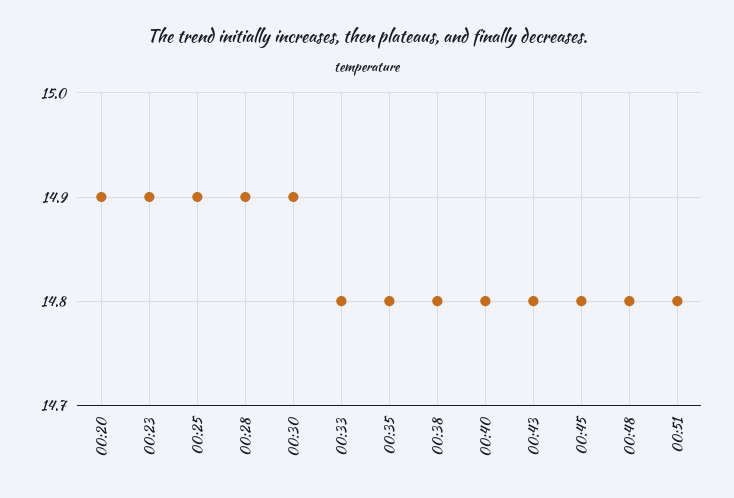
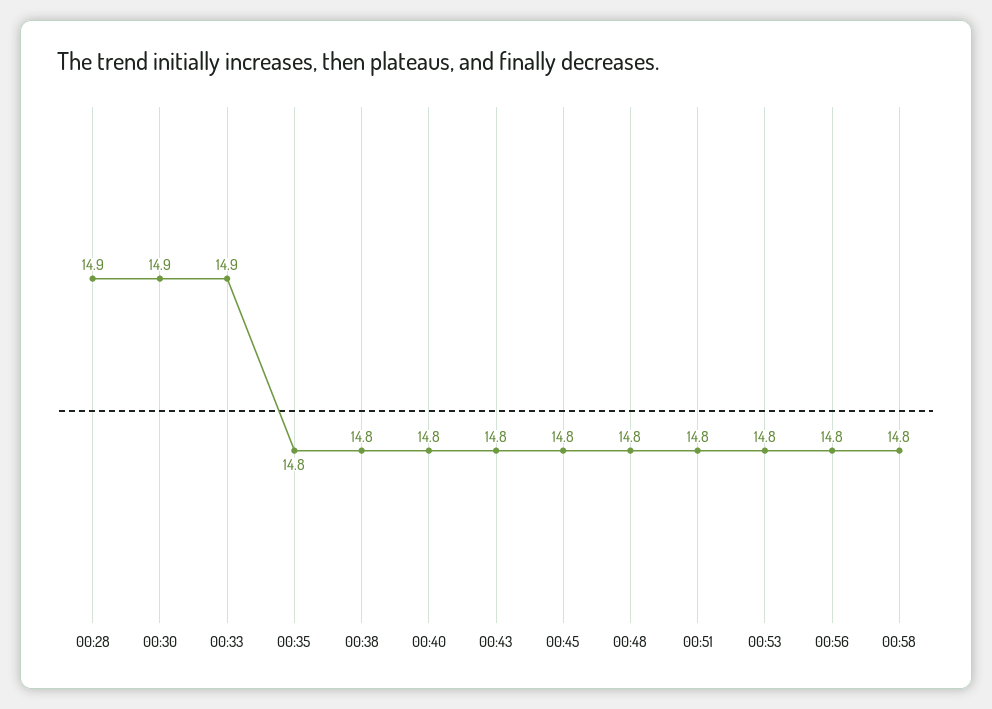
00:20: 14.9 -> none
00:23: 14.9 -> none
00:25: 14.9 -> none
00:33: 14.8 -> 14.9
00:53: none -> 14.8
00:56: none -> 14.8
00:58: none -> 14.8

